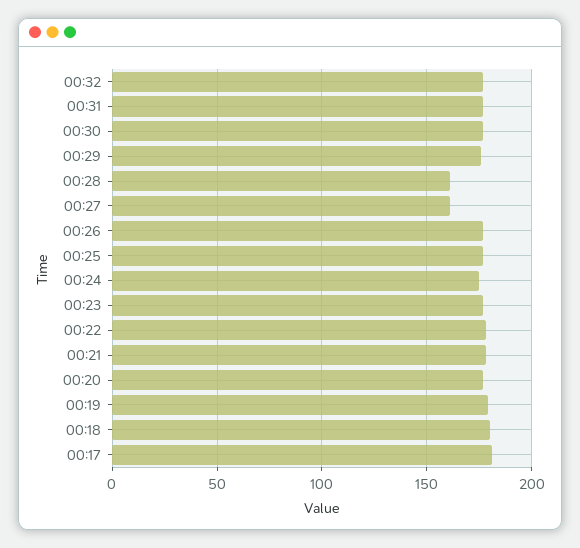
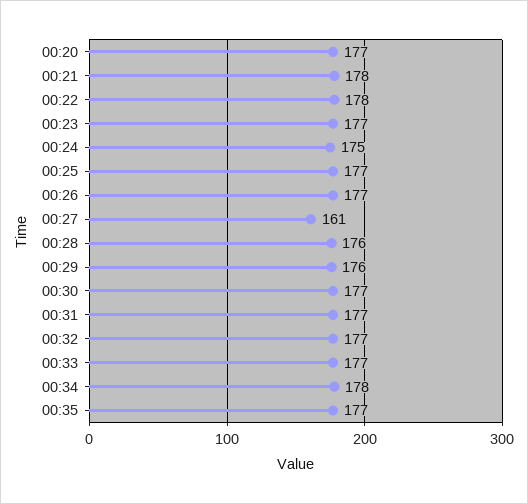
00:28: 160 -> 176
00:19: 180 -> none
00:18: 180 -> none
00:17: 180 -> none
00:33: none -> 177
00:34: none -> 178
00:35: none -> 177

